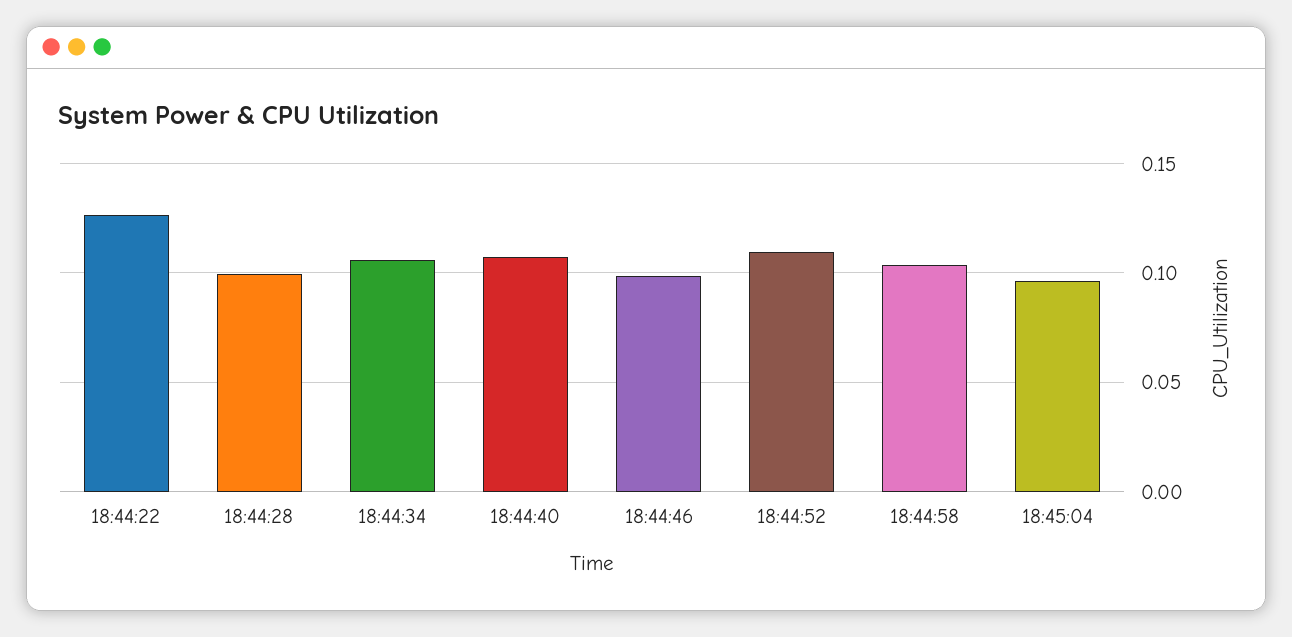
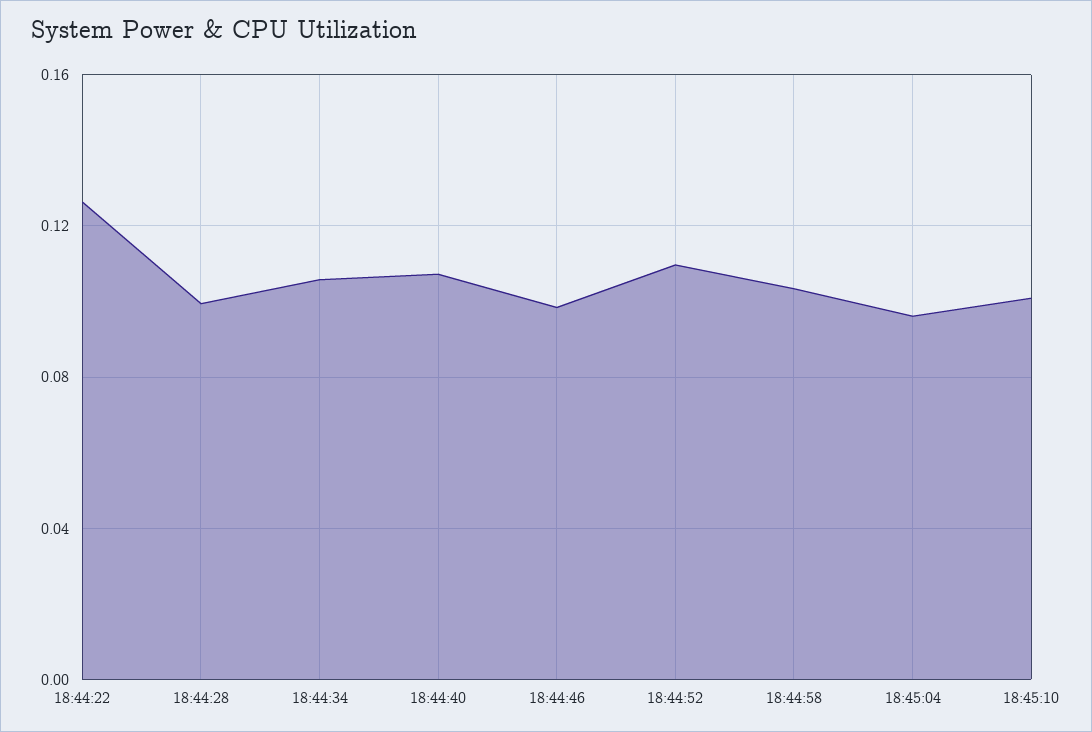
18:45:10: none -> 0.1

